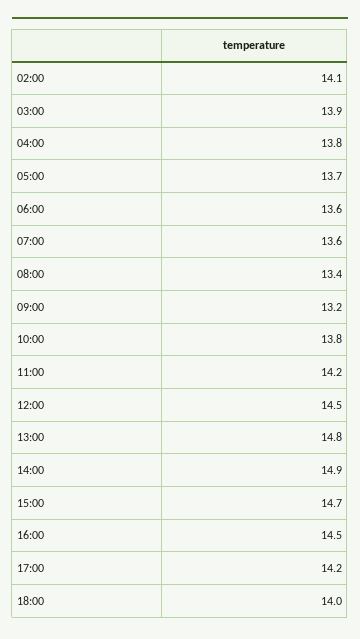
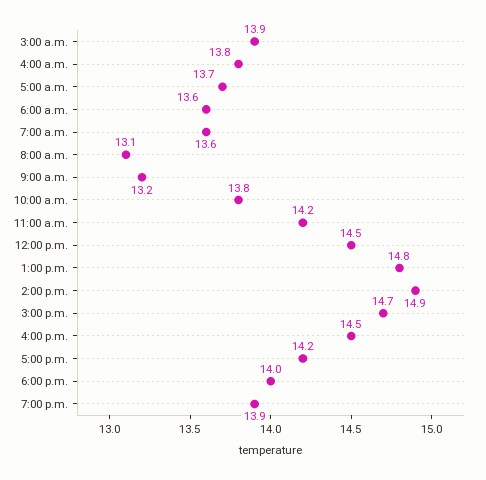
02:00: 14.1 -> none
08:00: 13.4 -> 13.1
7:00 p.m.: none -> 13.9

